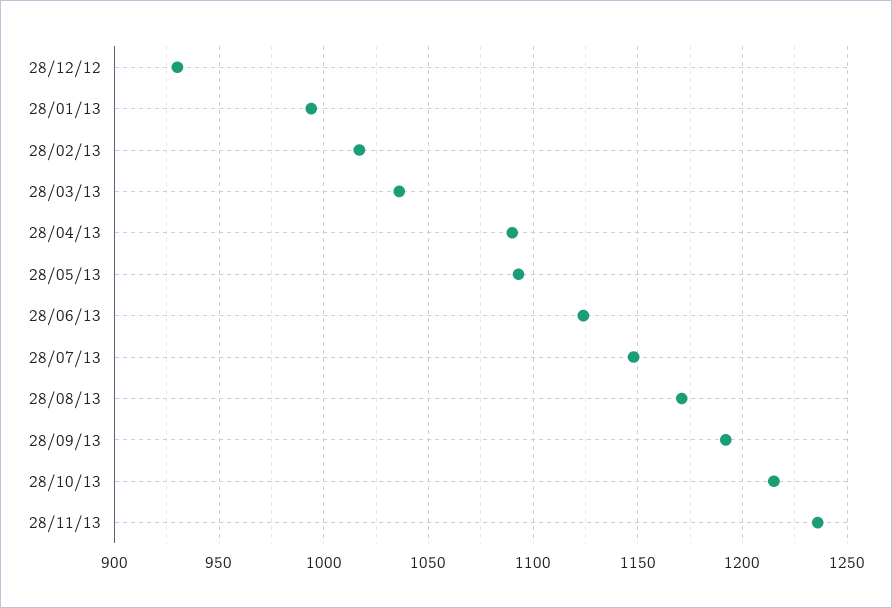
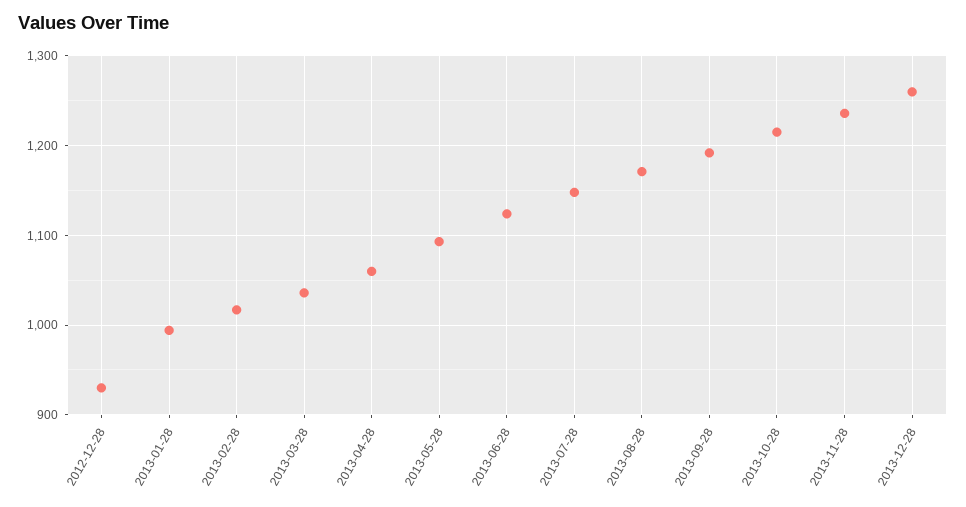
28/04/13: 1090 -> 1060
2013-12-28: none -> 1260

